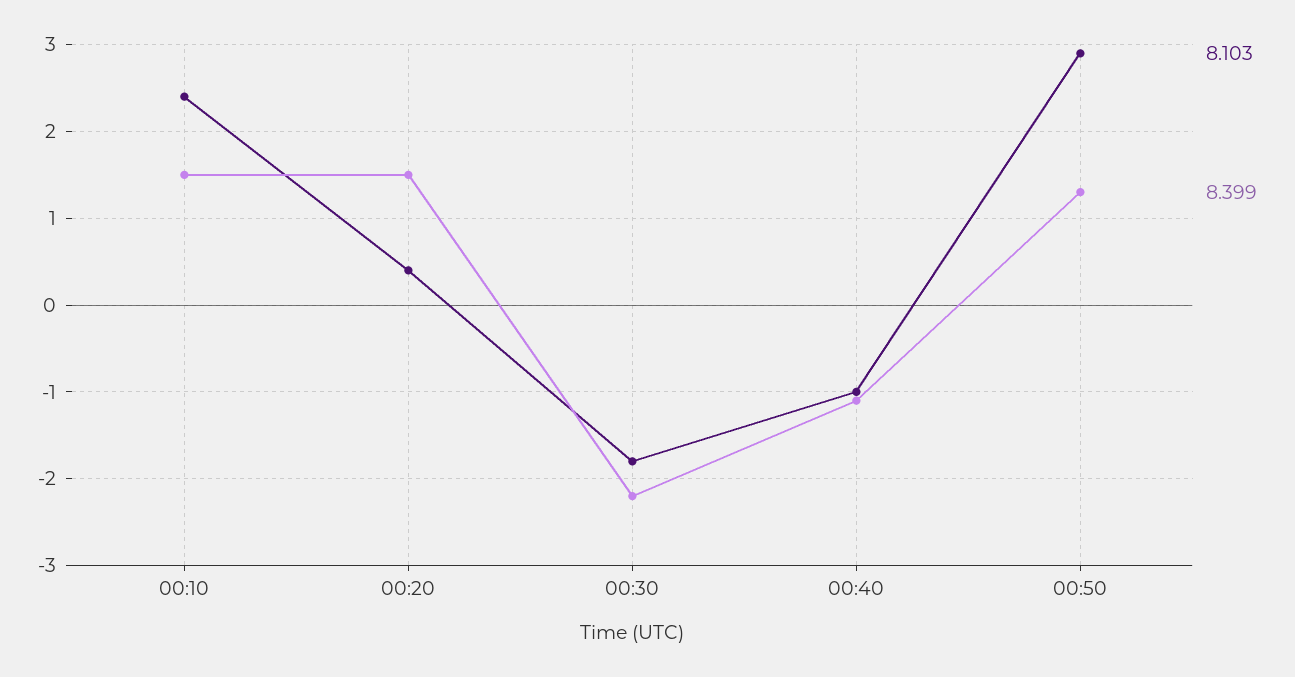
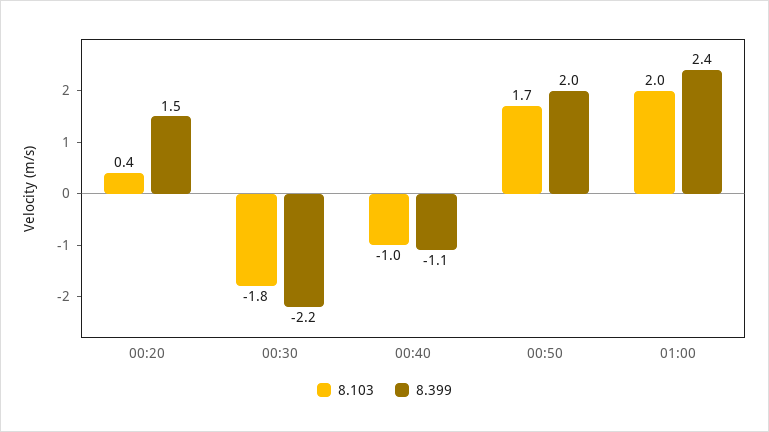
8.103, 00:10: 2.4 -> none
8.399, 00:10: 1.5 -> none
8.103, 00:50: 2.9 -> 1.7
8.399, 00:50: 1.3 -> 2
8.103, 01:00: none -> 2
8.399, 01:00: none -> 2.4

